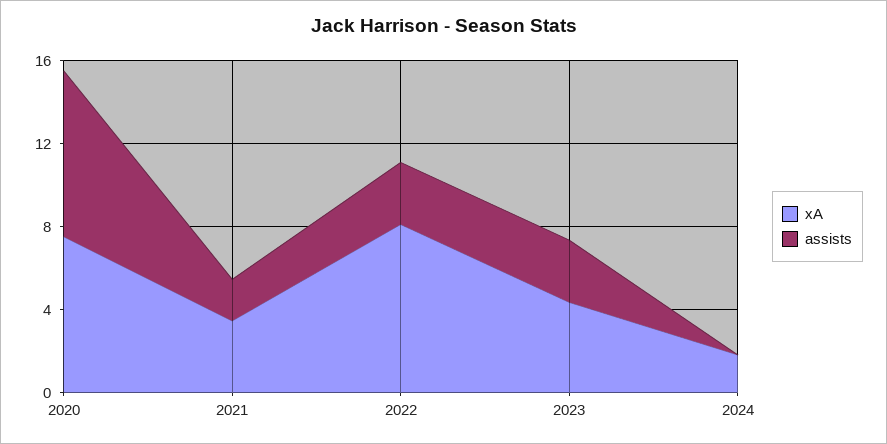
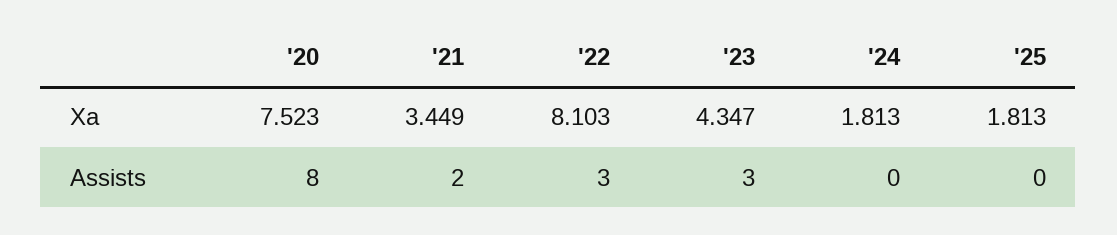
xA, '25: none -> 1.813
assists, '25: none -> 0

